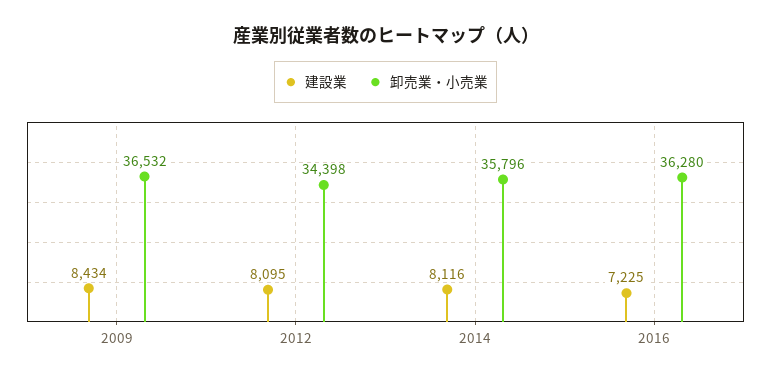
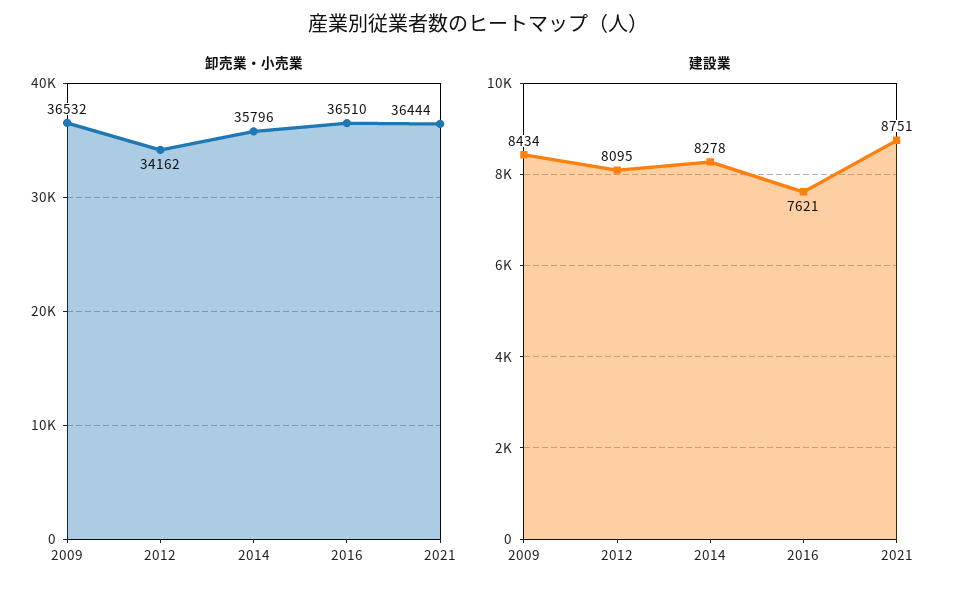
卸売業・小売業, 2012: 34398 -> 34162
建設業, 2014: 8116 -> 8278
建設業, 2016: 7225 -> 7621
卸売業・小売業, 2016: 36280 -> 36510
卸売業・小売業, 2021: none -> 36444
建設業, 2021: none -> 8751

